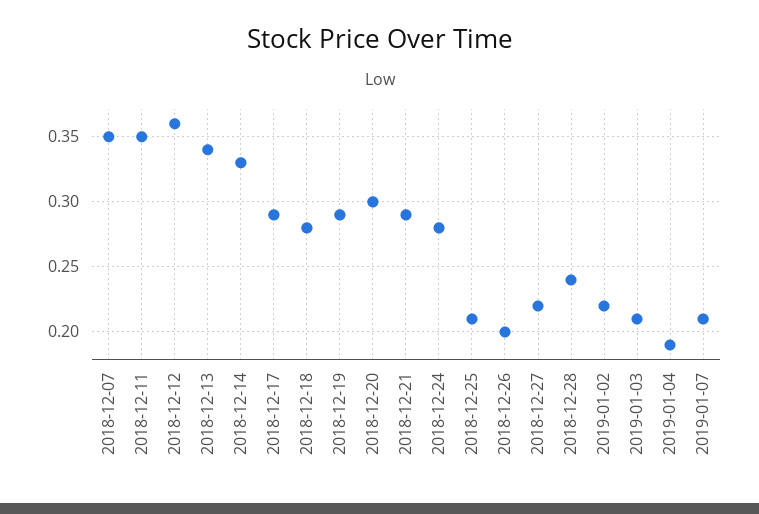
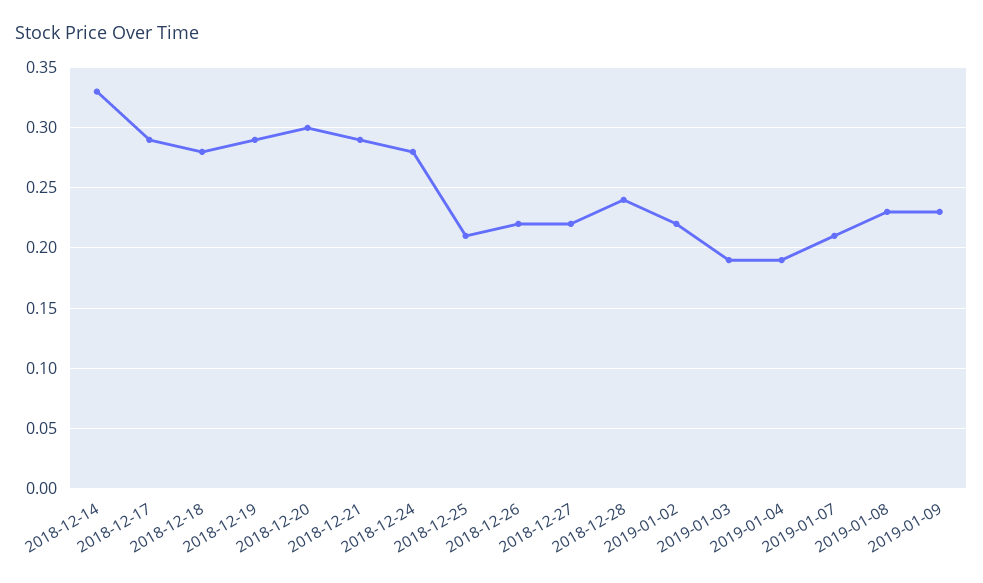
2018-12-07: 0.35 -> none
2018-12-11: 0.35 -> none
2018-12-12: 0.36 -> none
2018-12-13: 0.34 -> none
2018-12-26: 0.2 -> 0.22
2019-01-03: 0.21 -> 0.19
2019-01-08: none -> 0.23
2019-01-09: none -> 0.23

